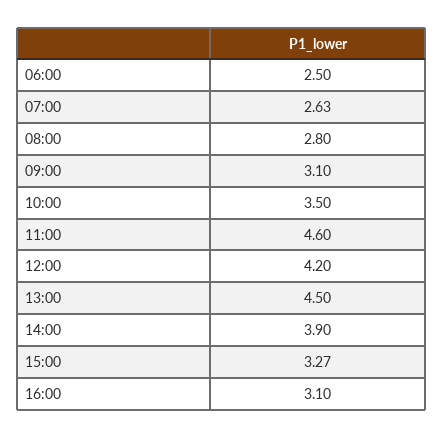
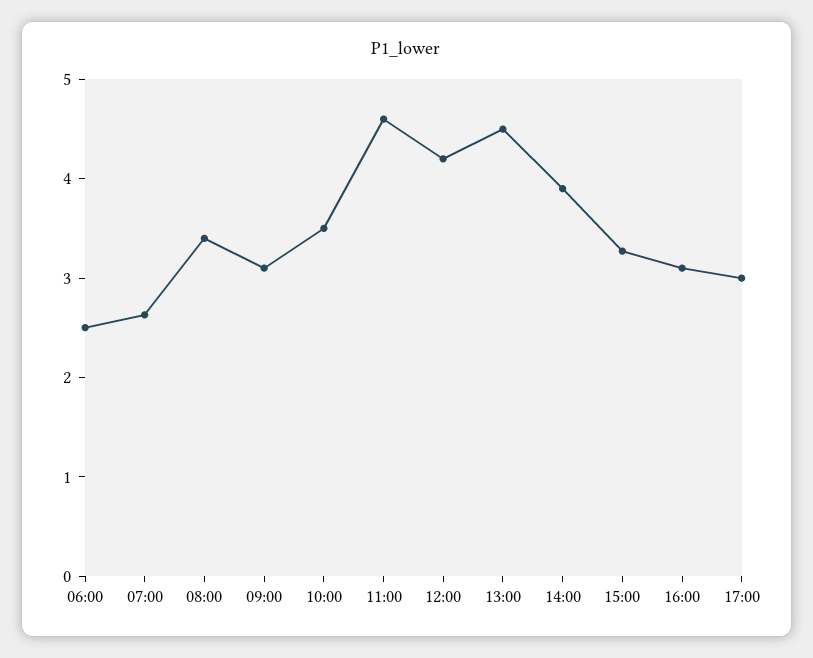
08:00: 2.8 -> 3.4
17:00: none -> 3

